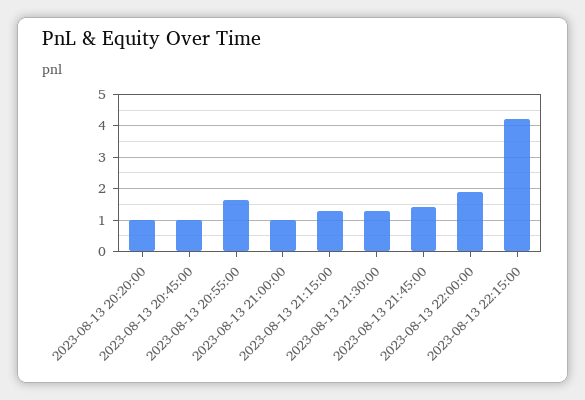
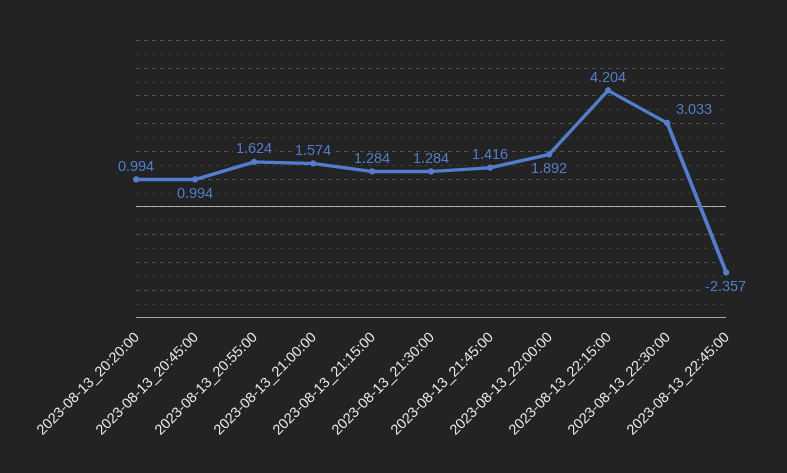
2023-08-13 21:00:00: 1 -> 1.574
2023-08-13_22:30:00: none -> 3.033
2023-08-13_22:45:00: none -> -2.357

